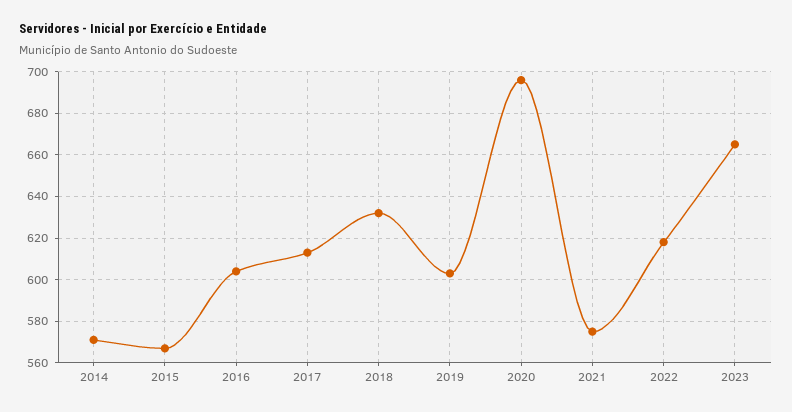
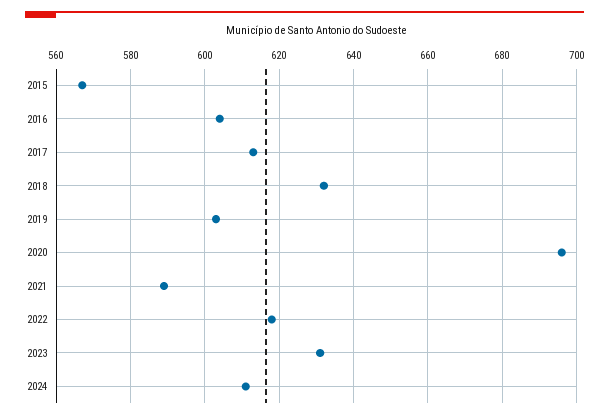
2014: 570 -> none
2021: 575 -> 590
2023: 665 -> 630
2024: none -> 610

